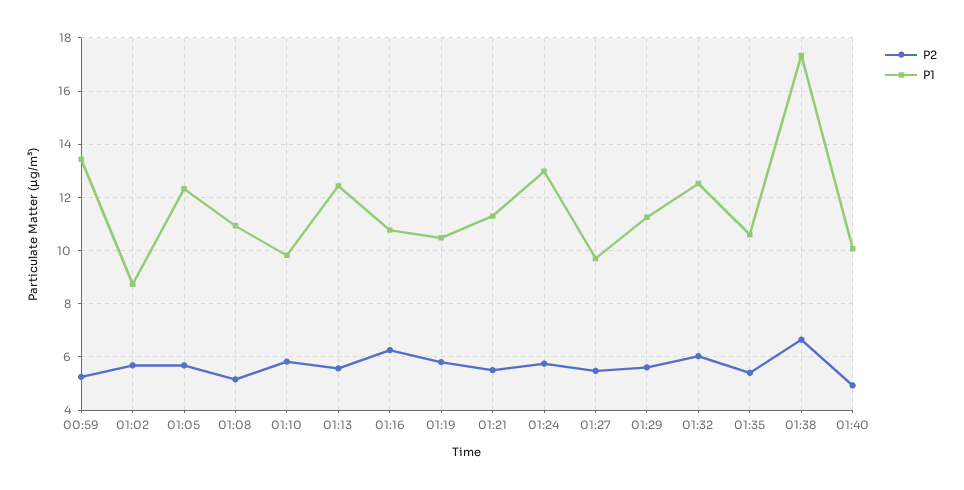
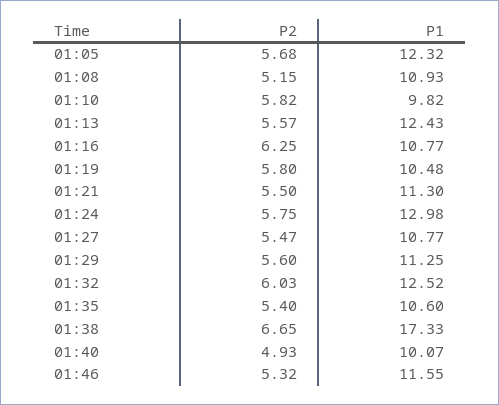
P2, 00:59: 5.25 -> none
P1, 00:59: 13.5 -> none
P2, 01:02: 5.75 -> none
P1, 01:02: 8.75 -> none
P1, 01:27: 9.75 -> 10.77
P2, 01:46: none -> 5.32
P1, 01:46: none -> 11.55

